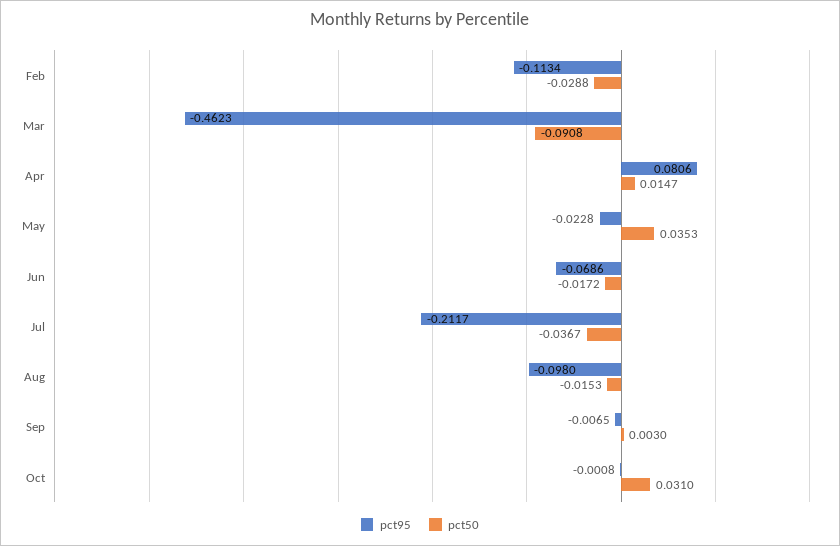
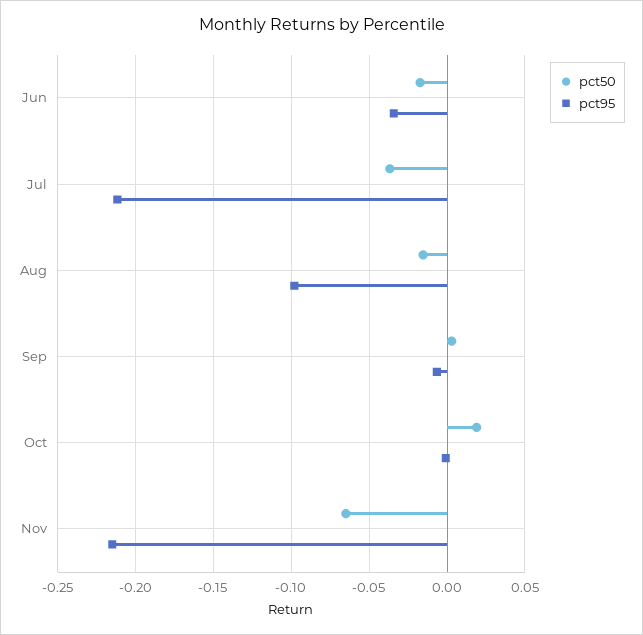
pct95, Feb: -0.1134 -> none
pct50, Feb: -0.0288 -> none
pct95, Mar: -0.4623 -> none
pct50, Mar: -0.0908 -> none
pct95, Apr: 0.0806 -> none
pct50, Apr: 0.0147 -> none
pct95, May: -0.0228 -> none
pct50, May: 0.0353 -> none
pct95, Jun: -0.0686 -> -0.035
pct50, Oct: 0.031 -> 0.02
pct50, Nov: none -> -0.065
pct95, Nov: none -> -0.215

